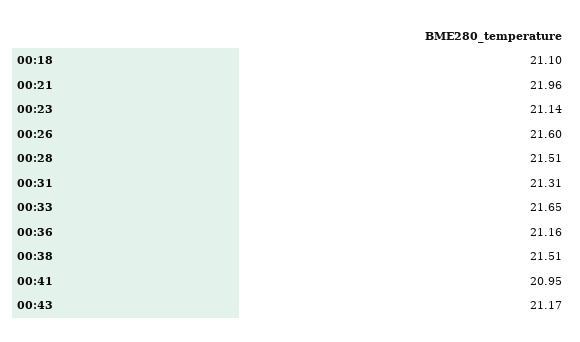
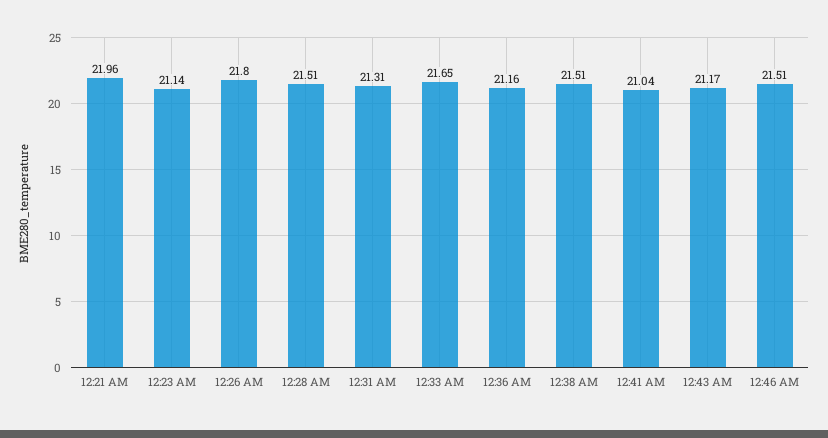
00:18: 21.1 -> none
00:26: 21.6 -> 21.8
00:41: 20.95 -> 21.04
12:46 AM: none -> 21.51

